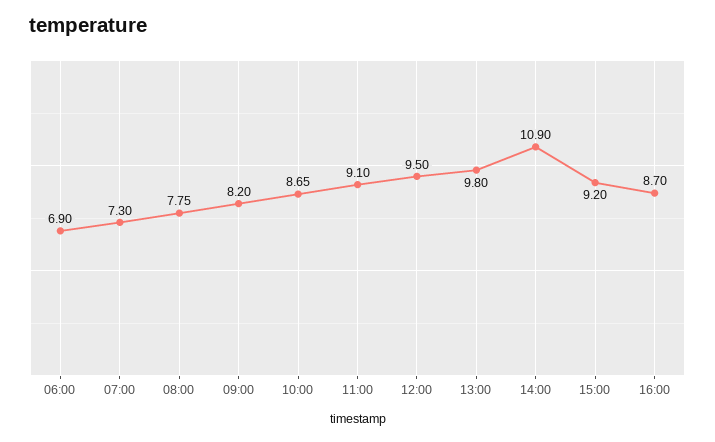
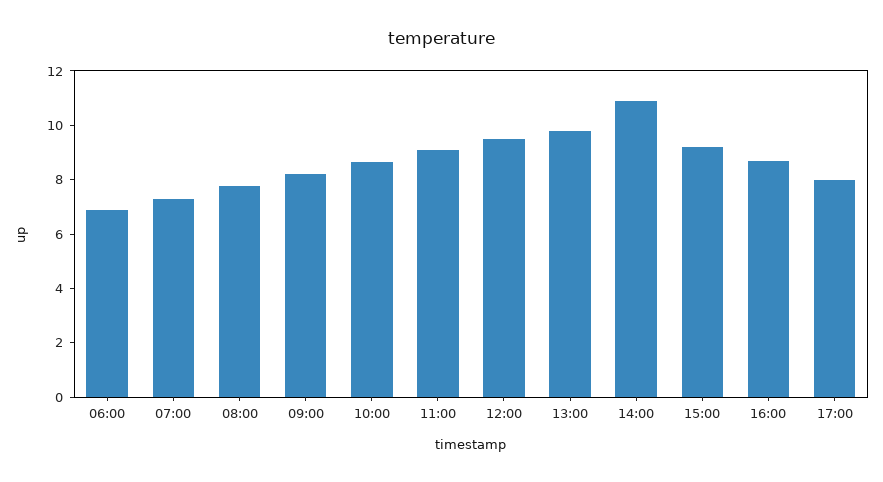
17:00: none -> 8

